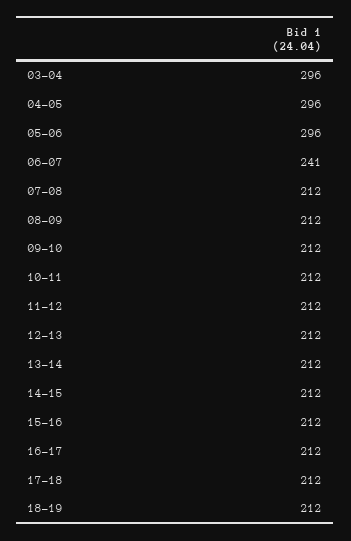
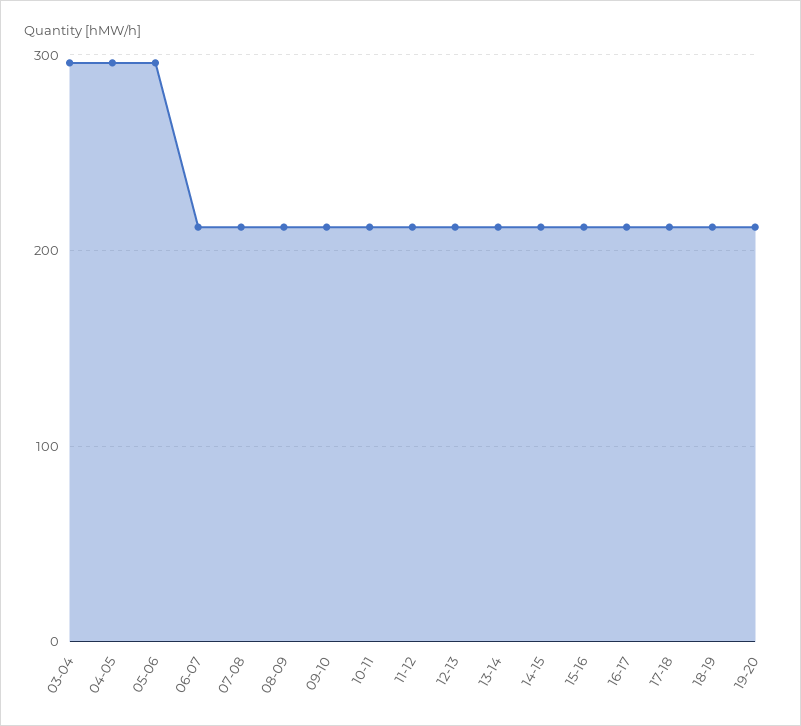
06-07: 241 -> 210
19-20: none -> 210

